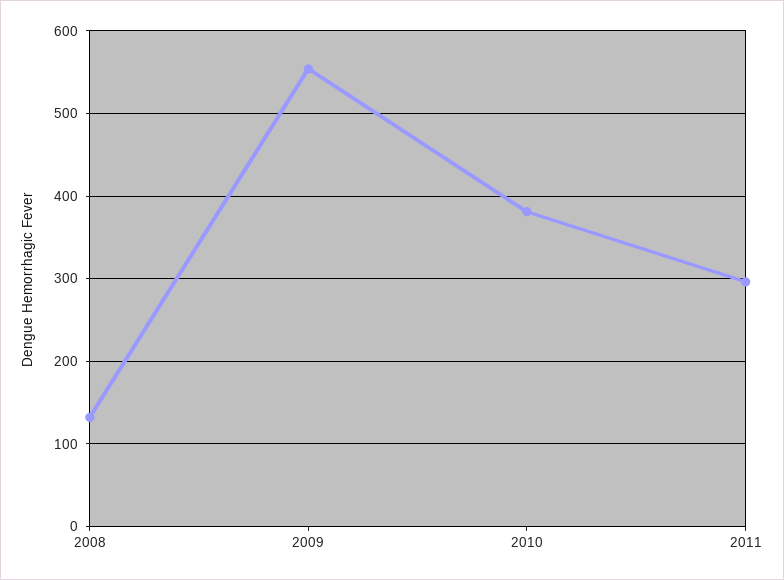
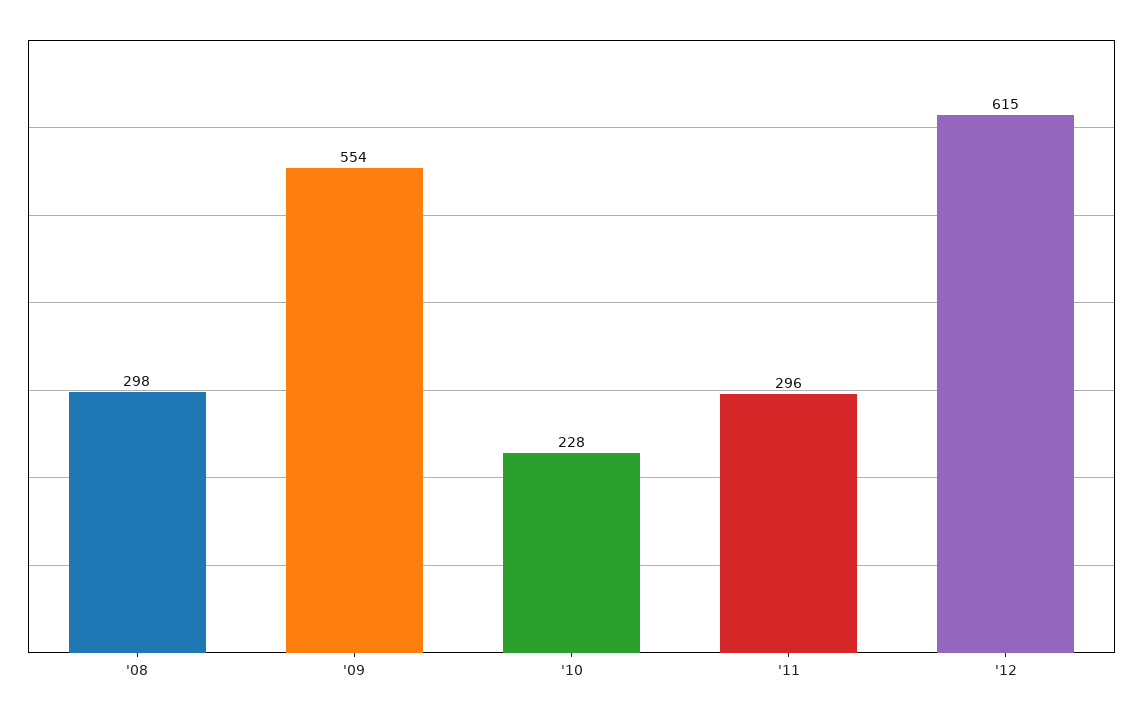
2008: 130 -> 298
2010: 380 -> 228
'12: none -> 615

